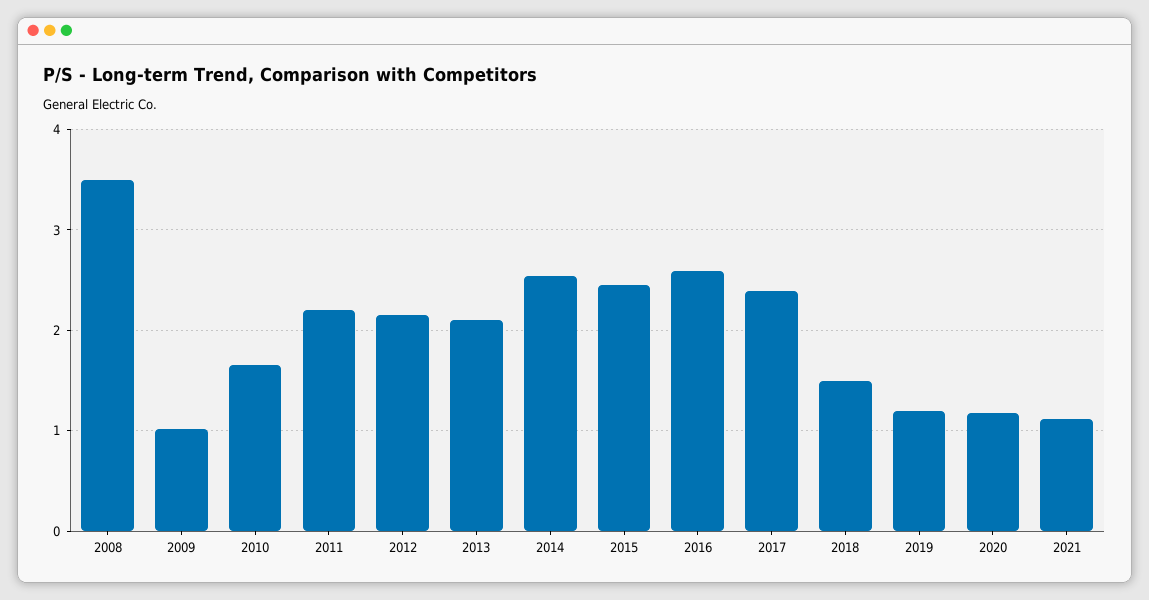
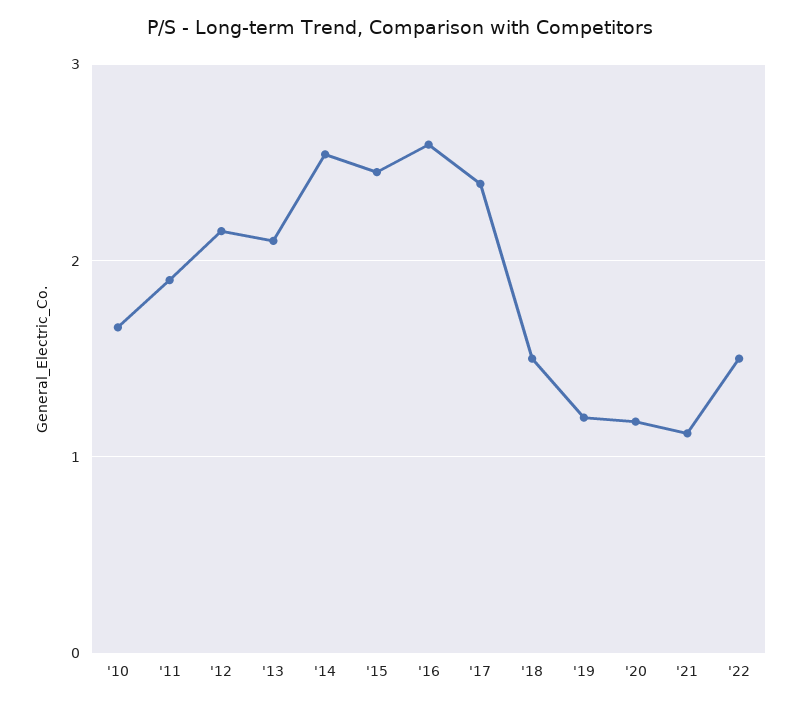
2008: 3.5 -> none
2009: 1 -> none
2011: 2.2 -> 1.9
'22: none -> 1.5

